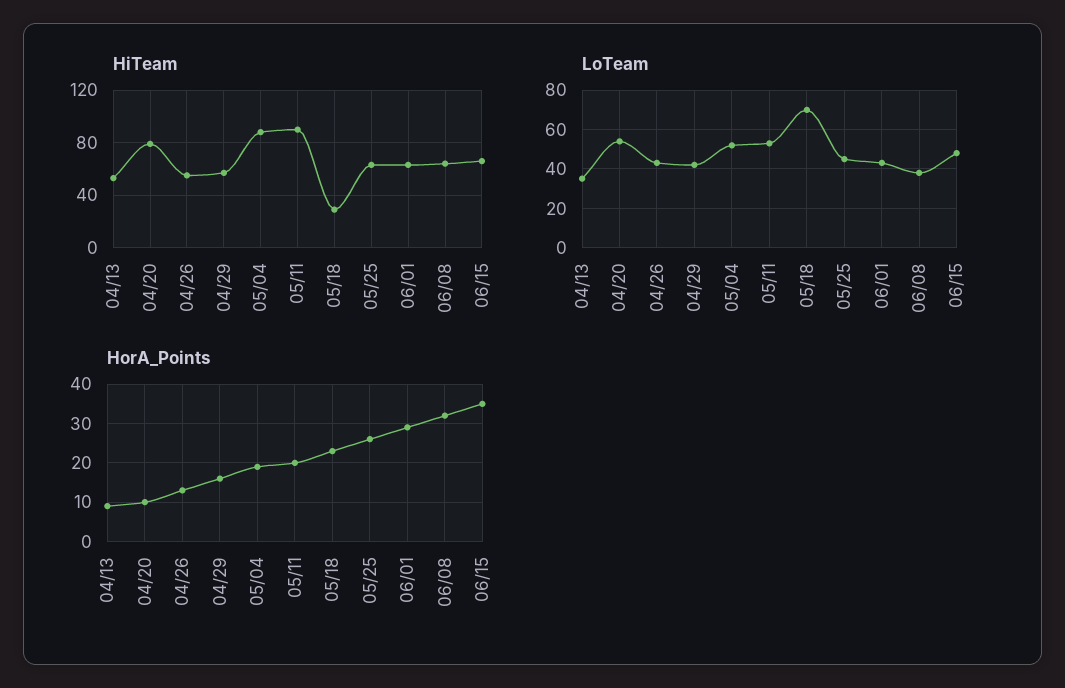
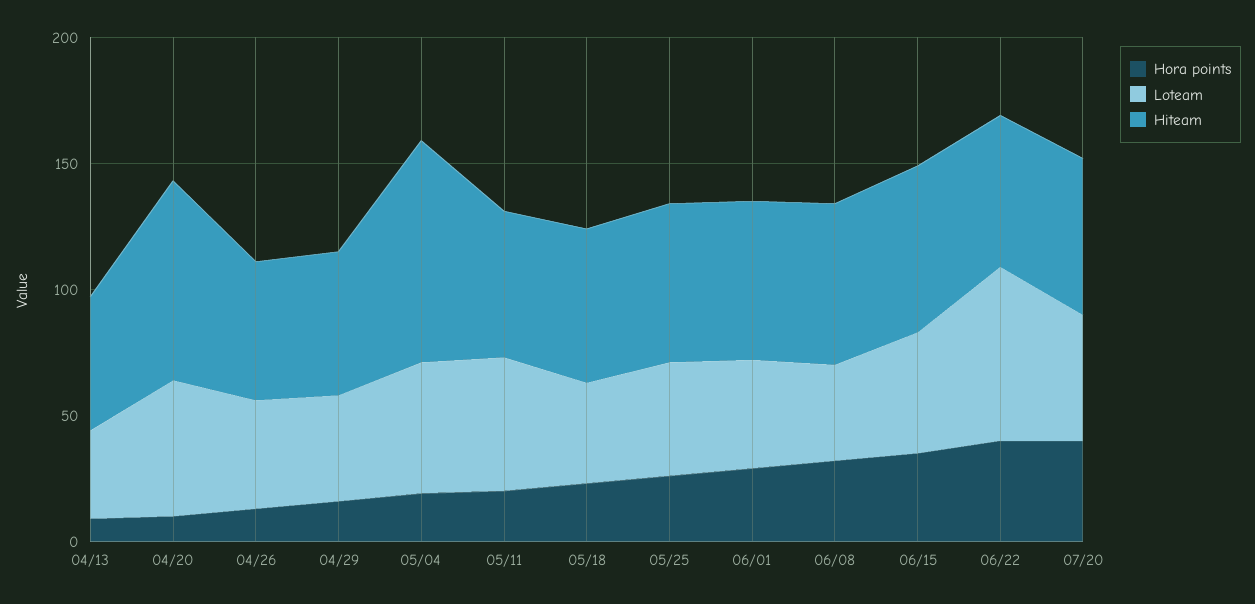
HiTeam, 05/11: 90 -> 60
HiTeam, 05/18: 30 -> 60
LoTeam, 05/18: 70 -> 40
HorA_Points, 06/22: none -> 40
LoTeam, 06/22: none -> 70
HiTeam, 06/22: none -> 60
HorA_Points, 07/20: none -> 40
LoTeam, 07/20: none -> 50
HiTeam, 07/20: none -> 60

